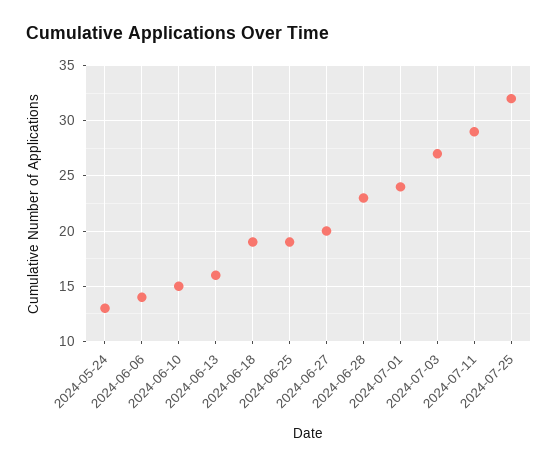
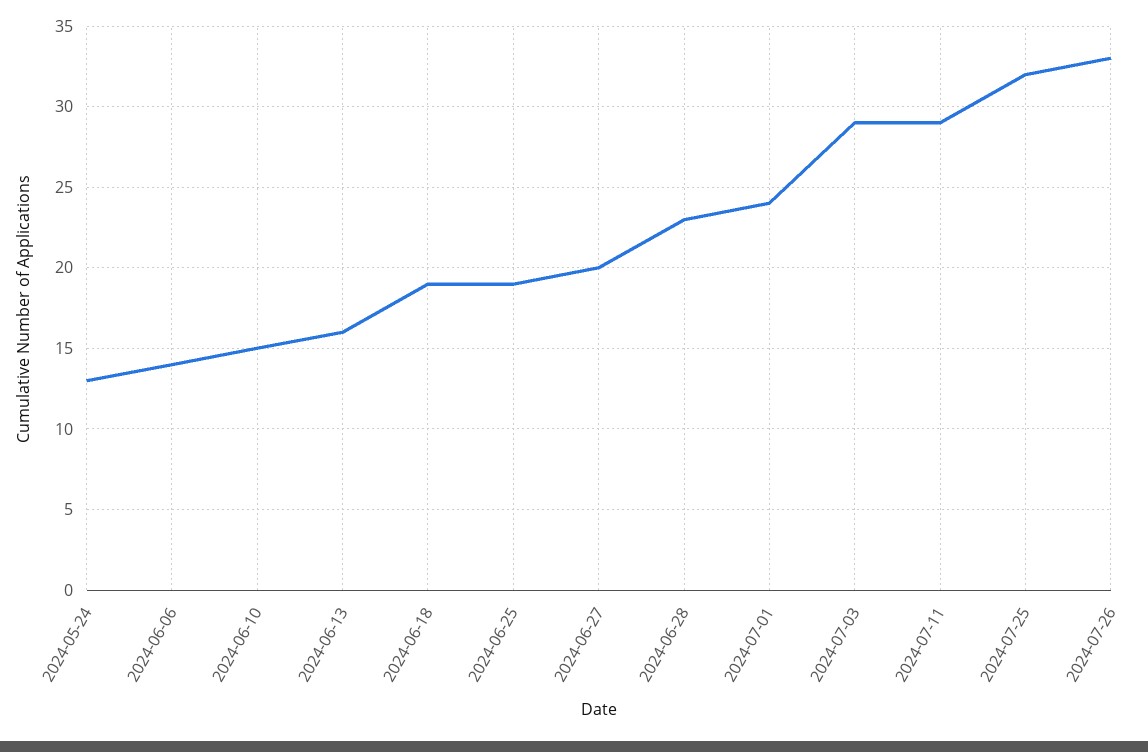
2024-07-03: 27 -> 29
2024-07-26: none -> 33

